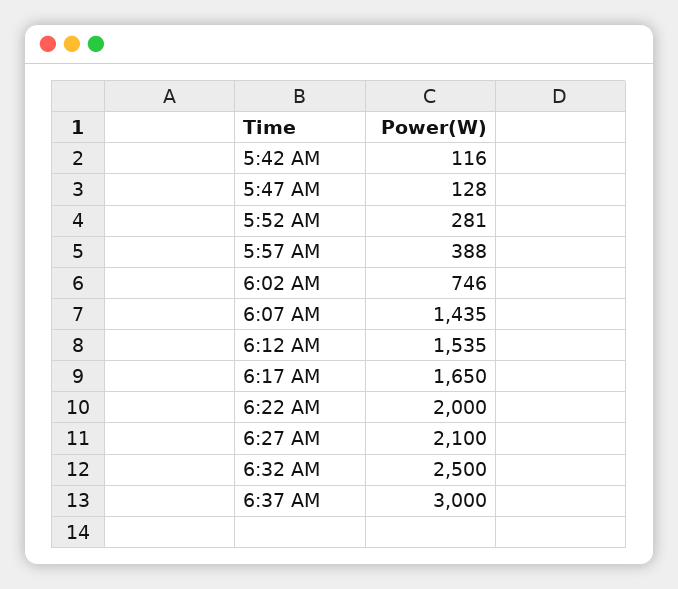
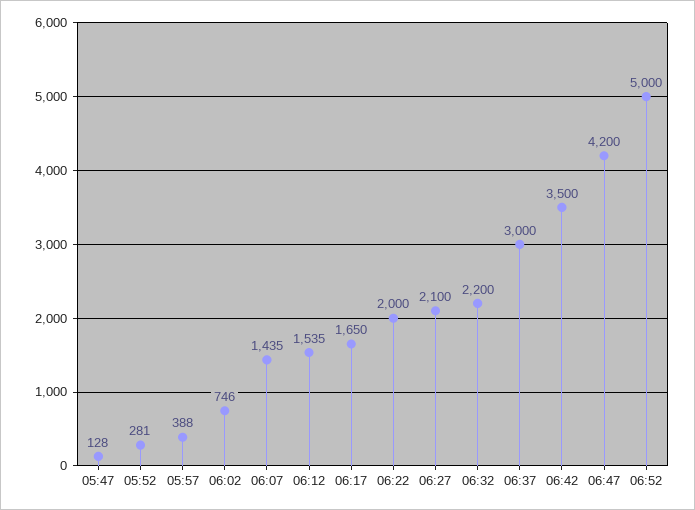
5:42 AM: 116 -> none
6:32 AM: 2500 -> 2200
06:42: none -> 3500
06:47: none -> 4200
06:52: none -> 5000

